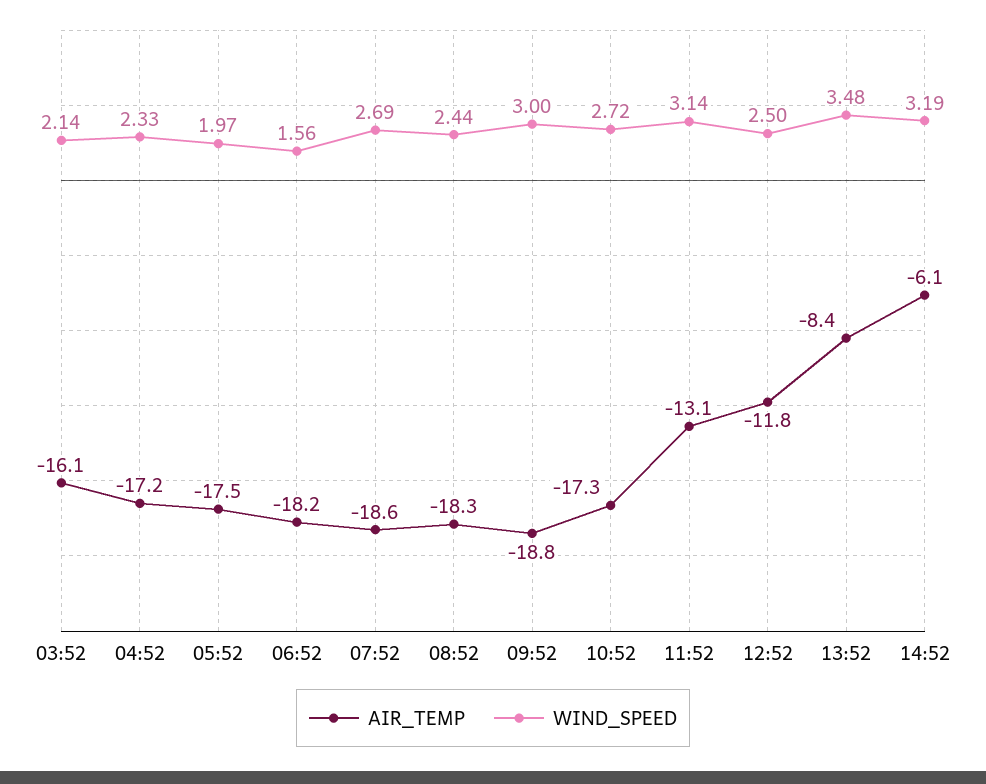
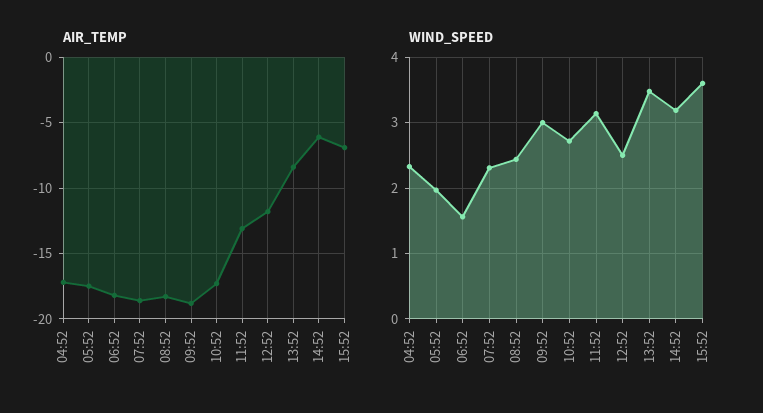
AIR_TEMP, 03:52: -16.1 -> none
WIND_SPEED, 03:52: 2.14 -> none
WIND_SPEED, 07:52: 2.69 -> 2.3
AIR_TEMP, 15:52: none -> -7
WIND_SPEED, 15:52: none -> 3.6

